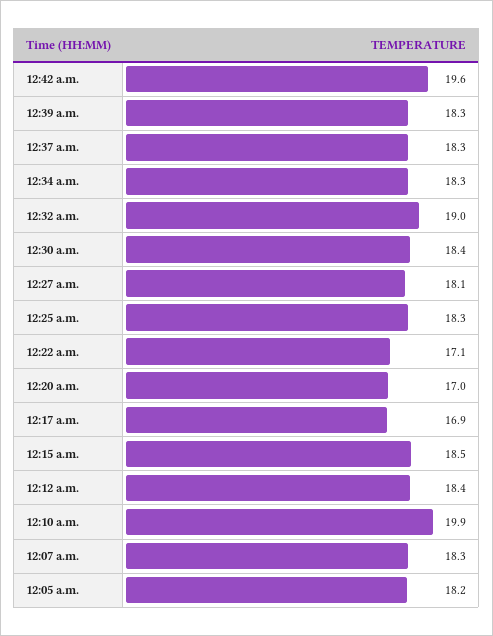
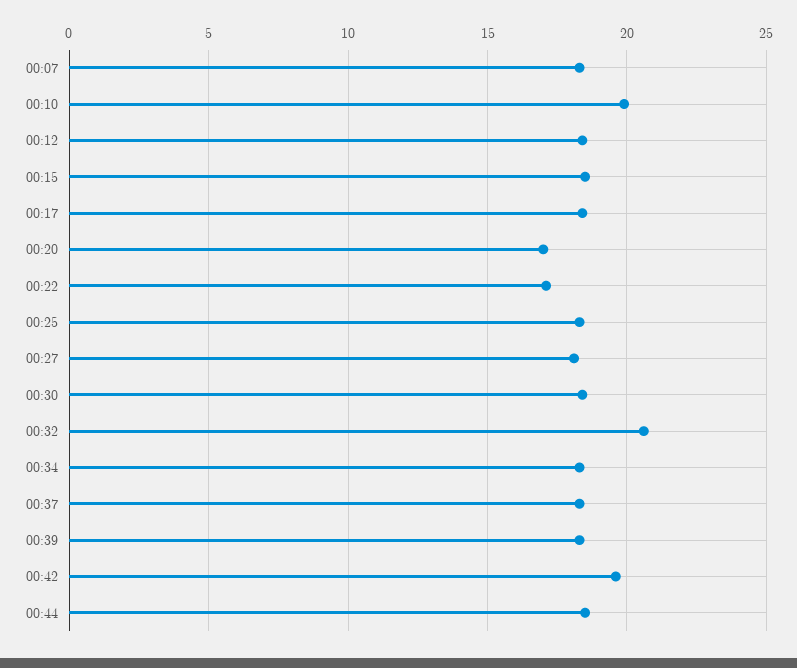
12:32 a.m.: 19 -> 20.5
12:17 a.m.: 16.9 -> 18.5
12:05 a.m.: 18.2 -> none
00:44: none -> 18.5

